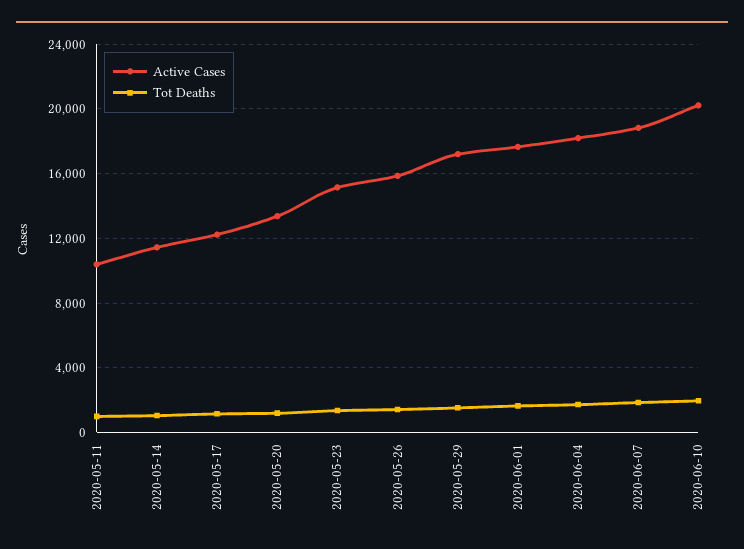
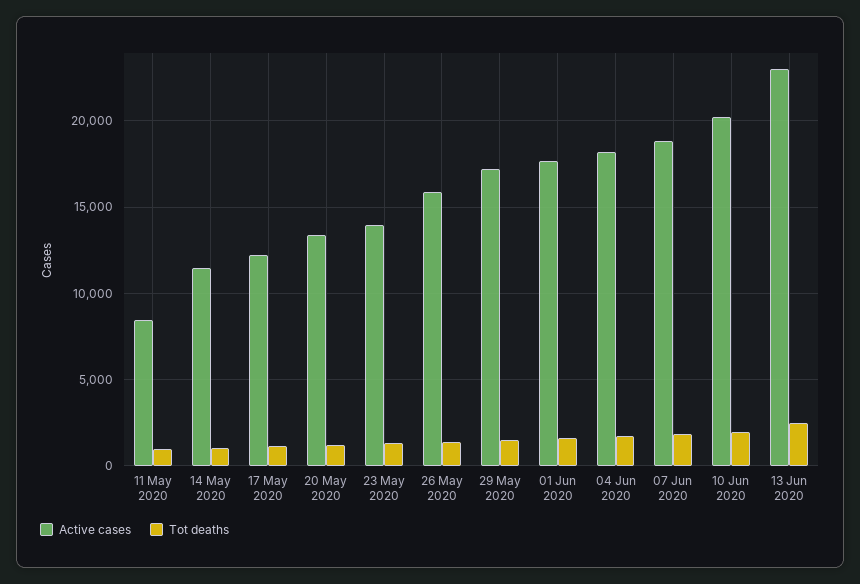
Active Cases, 2020-05-11: 10500 -> 8500
Active Cases, 2020-05-23: 15000 -> 14000
Active Cases, 13 Jun 2020: none -> 23000
Tot Deaths, 13 Jun 2020: none -> 2500

